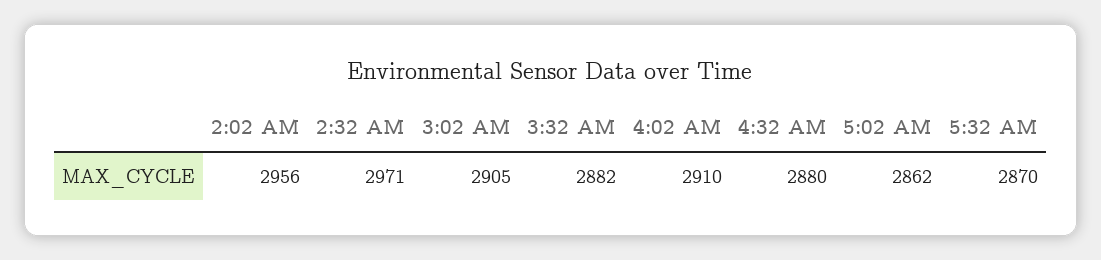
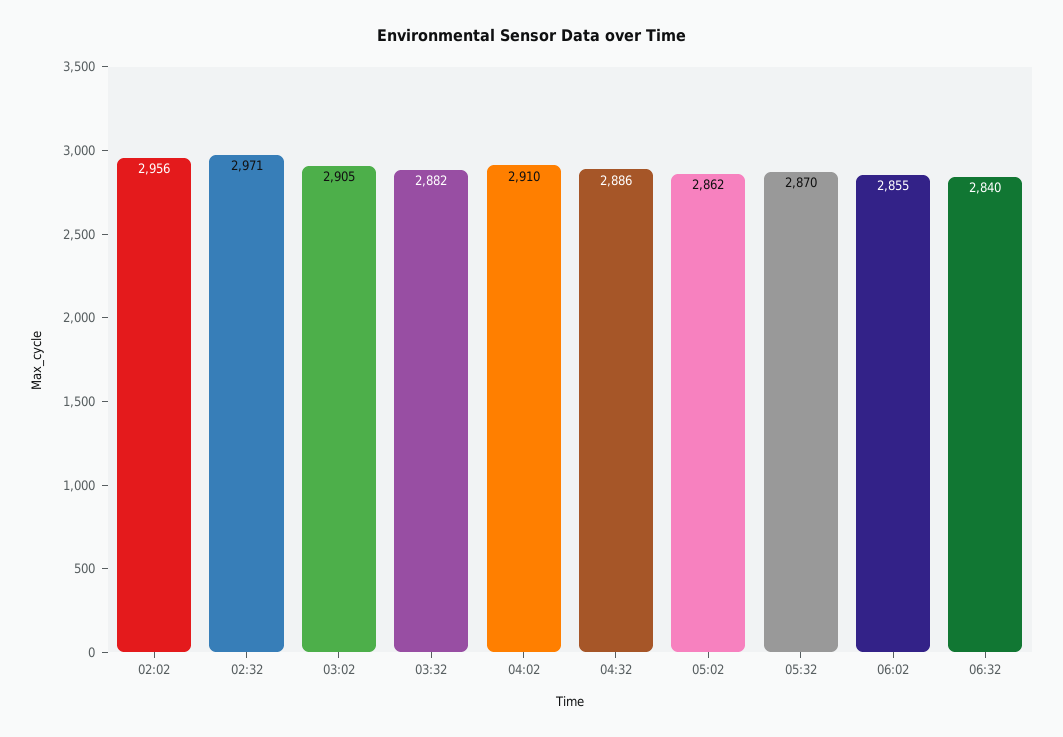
4:32 AM: 2880 -> 2886
06:02: none -> 2855
06:32: none -> 2840

